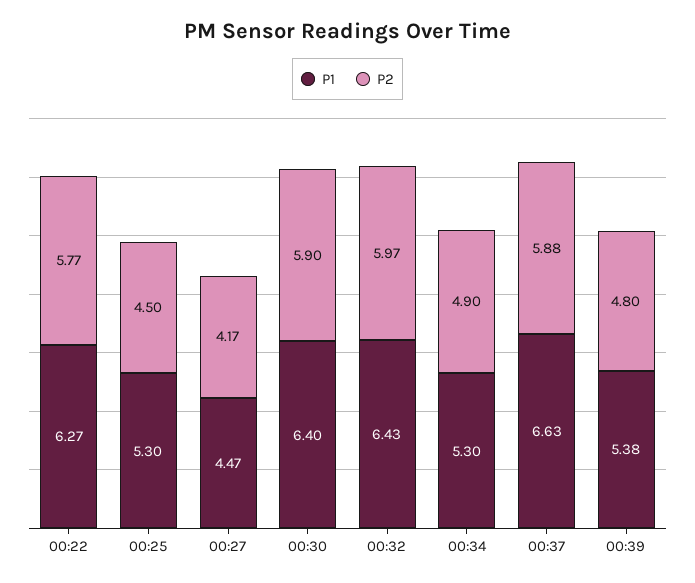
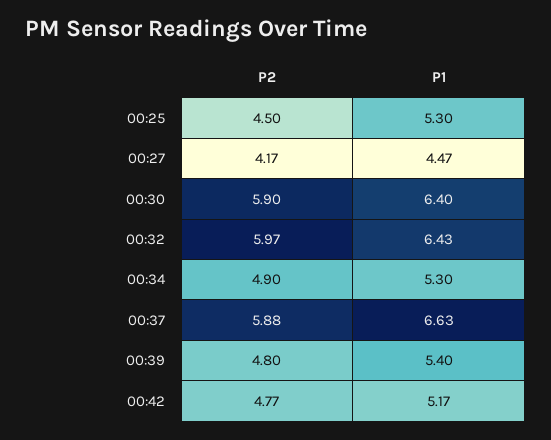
P1, 00:22: 6.27 -> none
P2, 00:22: 5.77 -> none
P1, 00:39: 5.38 -> 5.4
P2, 00:42: none -> 4.77
P1, 00:42: none -> 5.17

